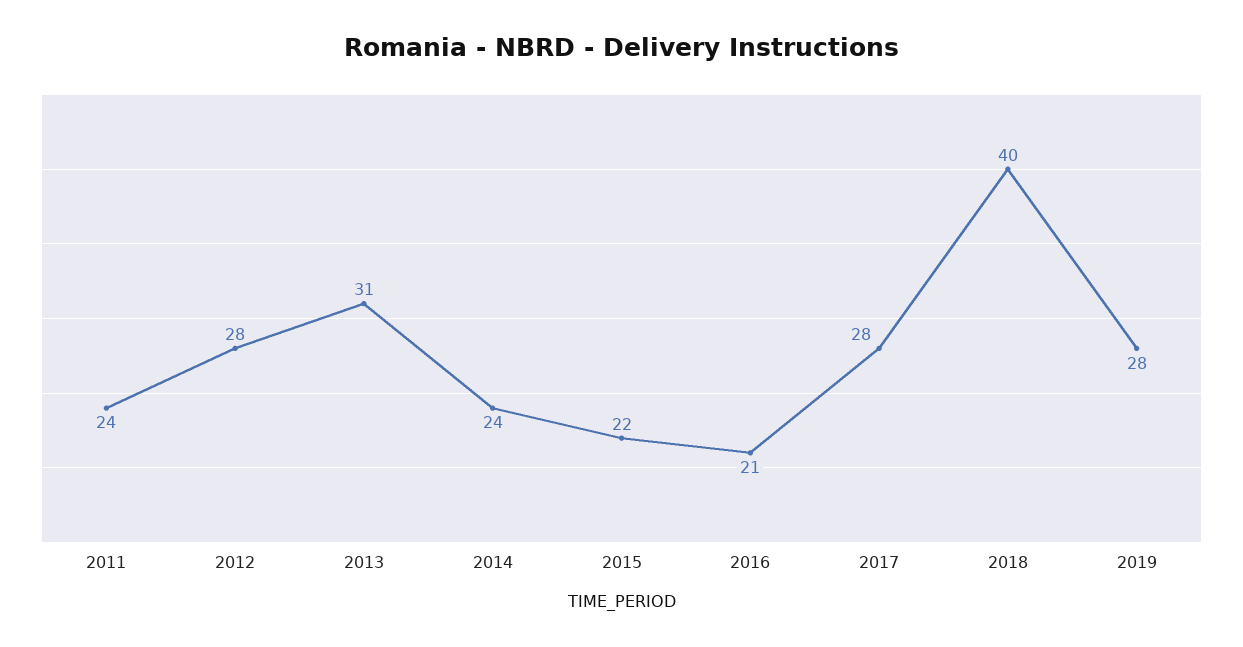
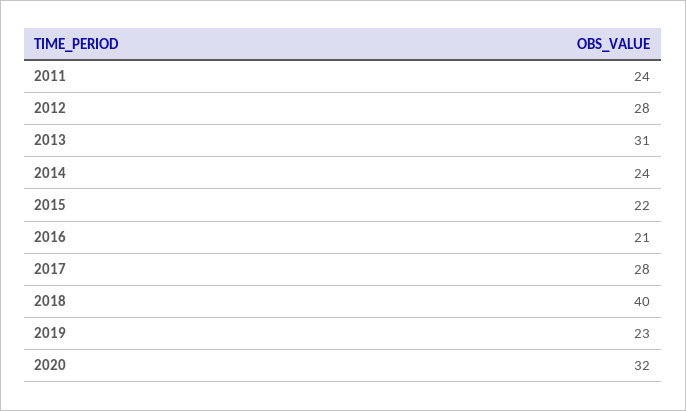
2019: 28 -> 23
2020: none -> 32

